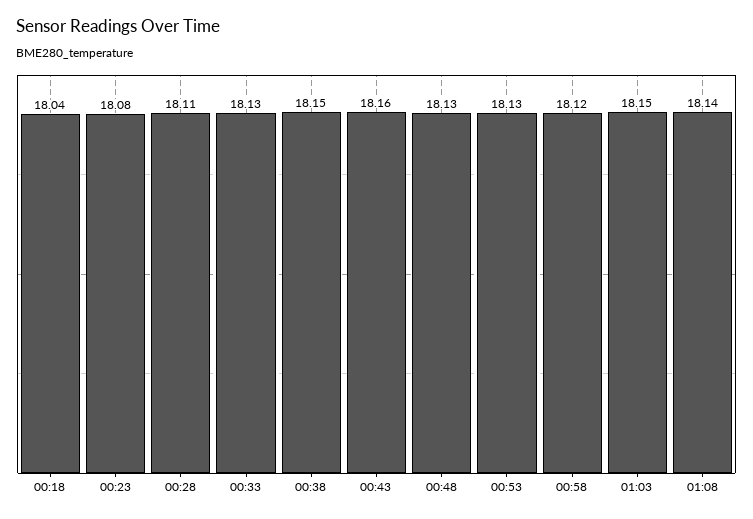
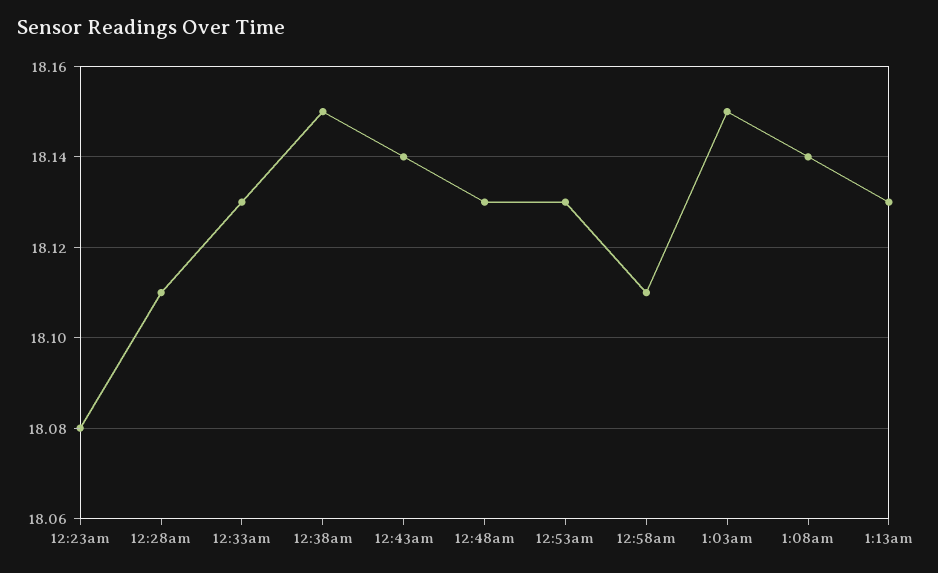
00:18: 18.04 -> none
00:43: 18.16 -> 18.14
00:58: 18.12 -> 18.11
1:13am: none -> 18.13

